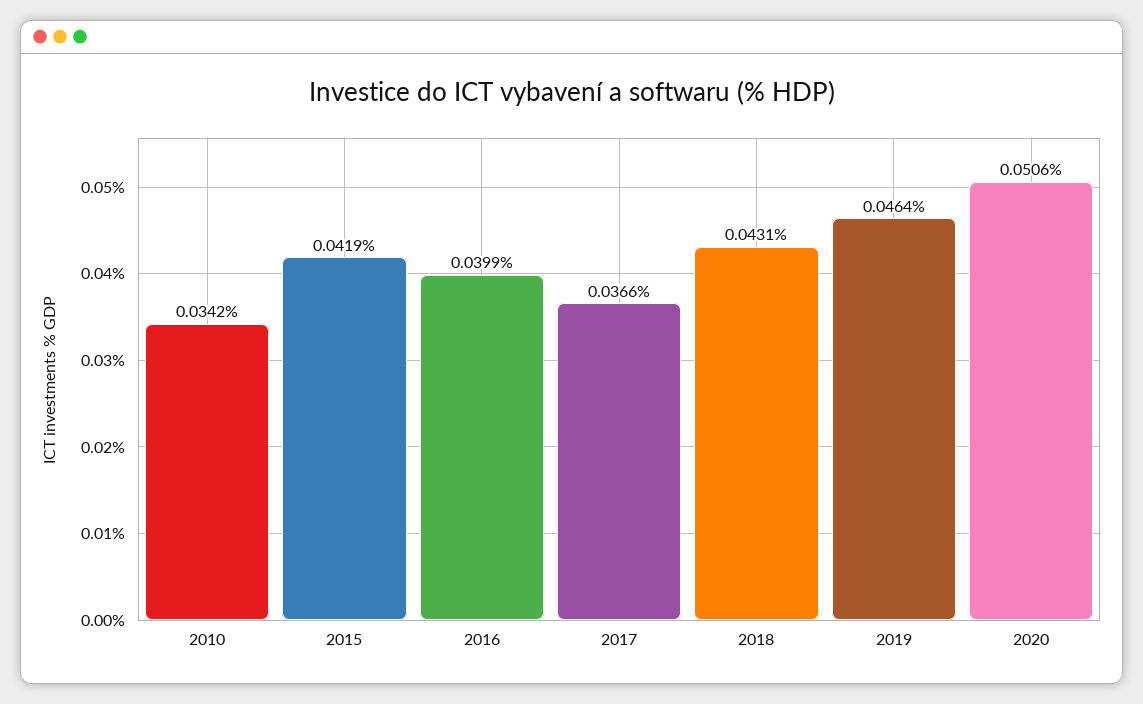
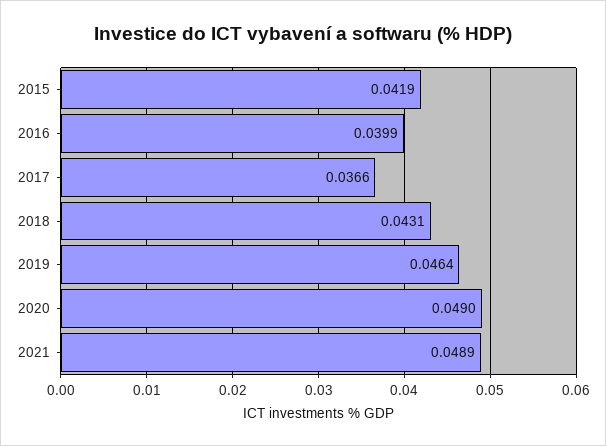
2010: 0.0342 -> none
2020: 0.0506 -> 0.049
2021: none -> 0.0489

